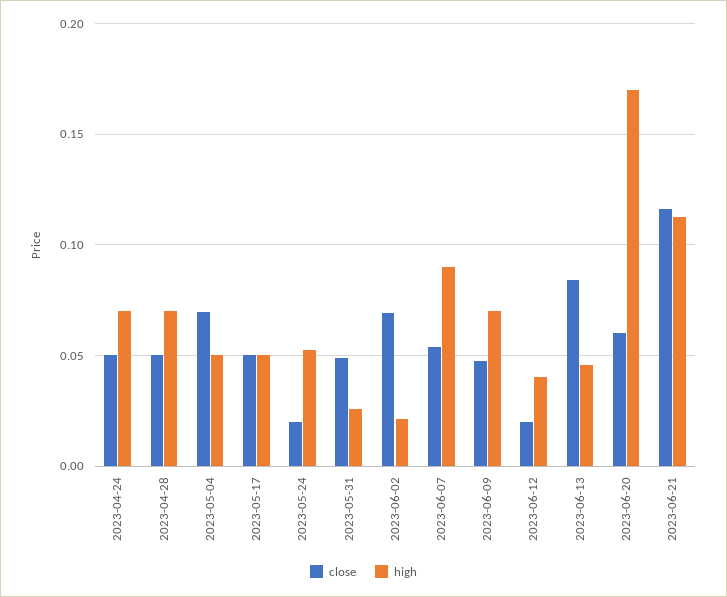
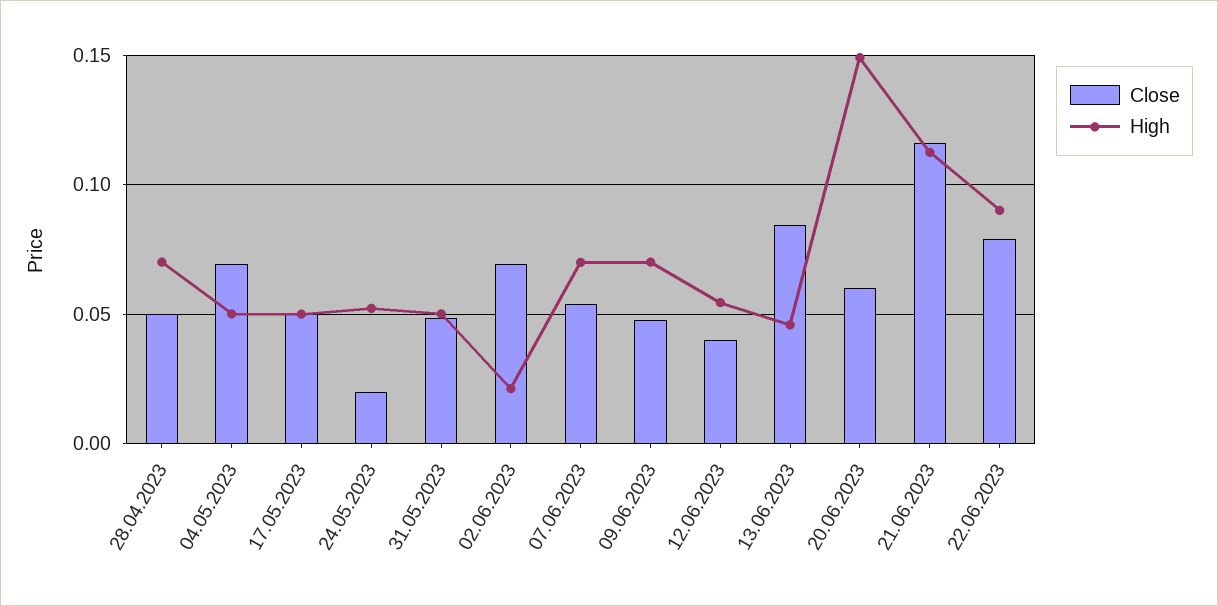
close, 2023-04-24: 0.05 -> none
high, 2023-04-24: 0.07 -> none
high, 2023-05-31: 0.025 -> 0.05
high, 2023-06-07: 0.09 -> 0.07
close, 2023-06-12: 0.02 -> 0.04
high, 2023-06-12: 0.04 -> 0.055
high, 2023-06-20: 0.17 -> 0.15
close, 22.06.2023: none -> 0.08
high, 22.06.2023: none -> 0.09

